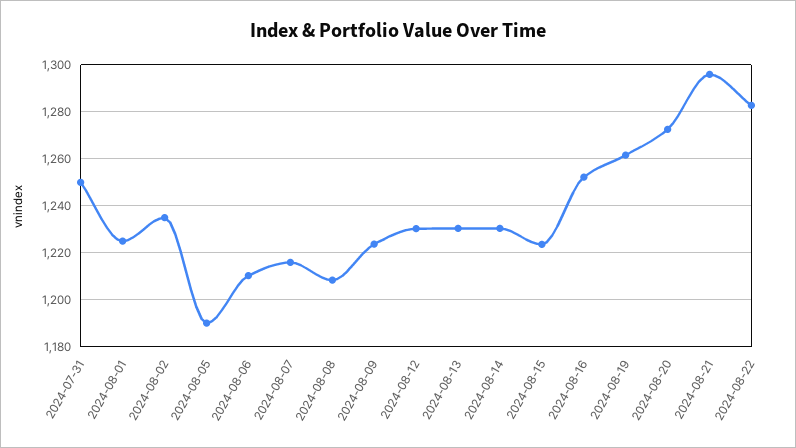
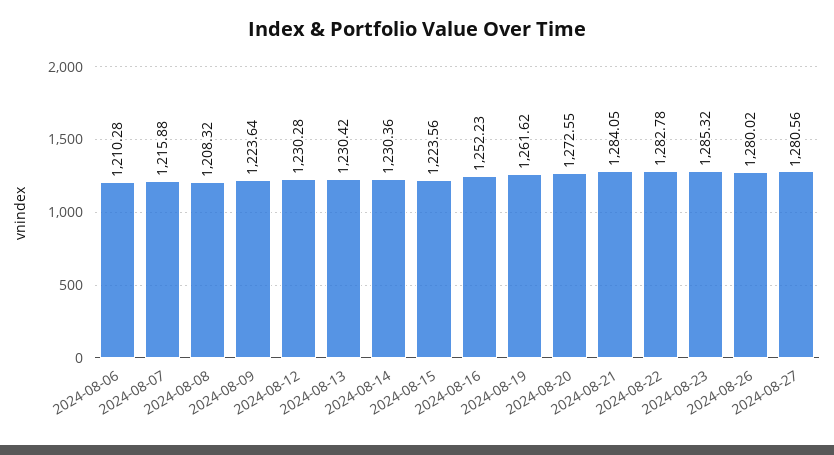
2024-07-31: 1250 -> none
2024-08-01: 1225 -> none
2024-08-02: 1235 -> none
2024-08-05: 1190 -> none
2024-08-21: 1295 -> 1284.05
2024-08-23: none -> 1285.32
2024-08-26: none -> 1280.02
2024-08-27: none -> 1280.56

